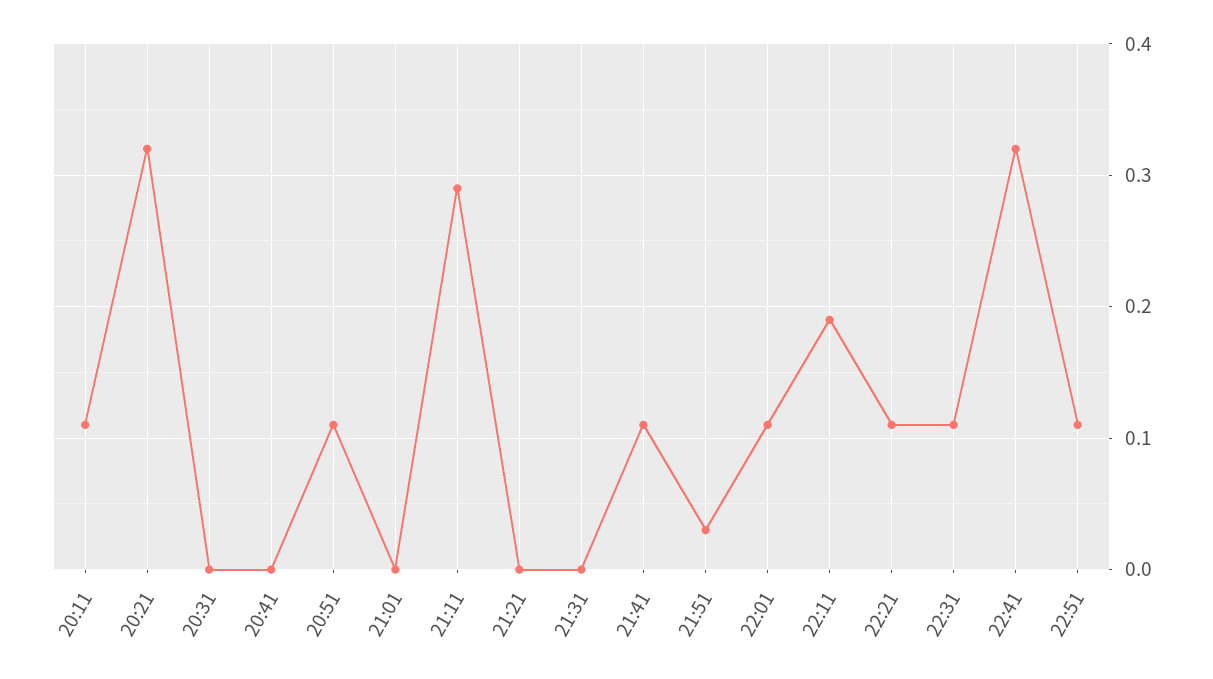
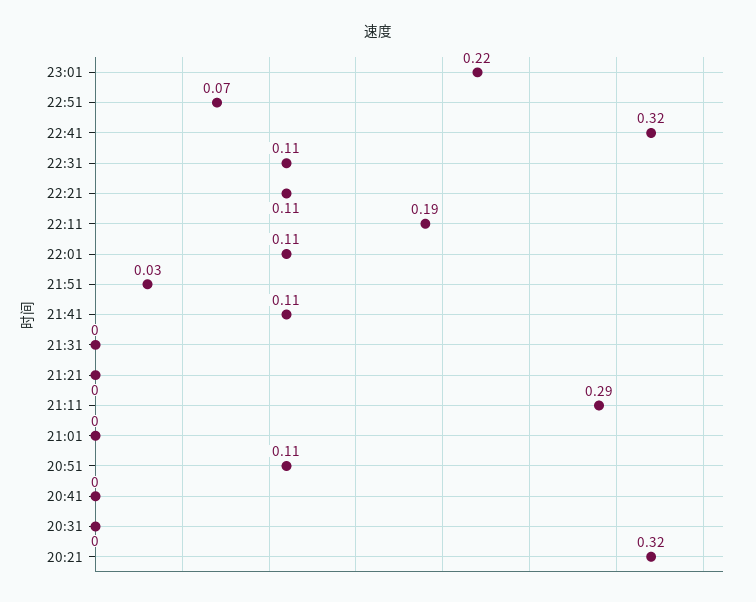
20:11: 0.11 -> none
22:51: 0.11 -> 0.07
23:01: none -> 0.22

